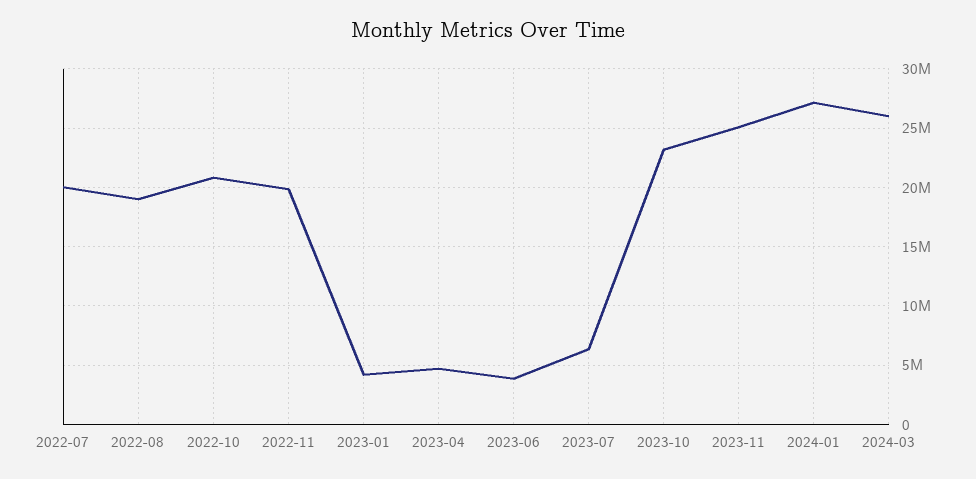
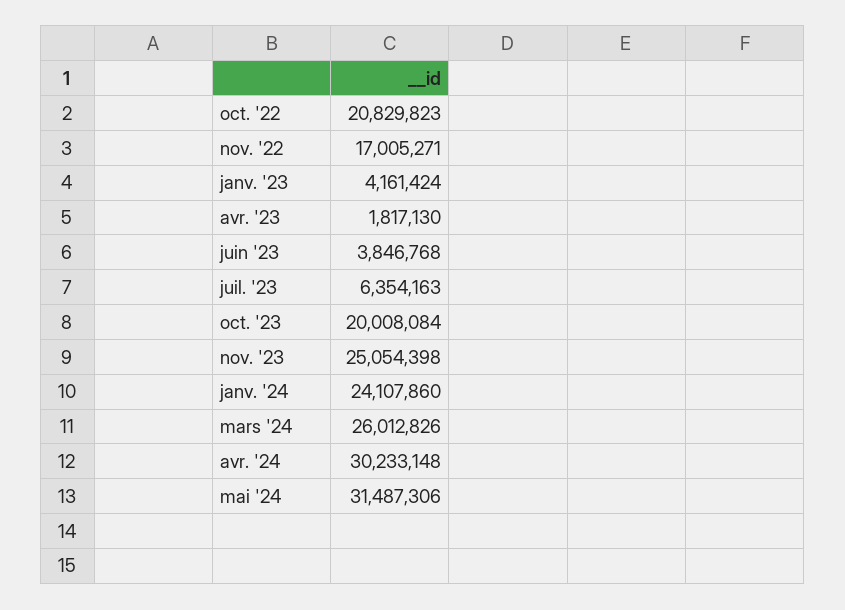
2022-07: 20000000 -> none
2022-08: 19000000 -> none
2022-11: 20000000 -> 17005271
2023-04: 5000000 -> 1817130
2023-10: 23000000 -> 20008084
2024-01: 27000000 -> 24107860
avr. '24: none -> 30233148
mai '24: none -> 31487306

